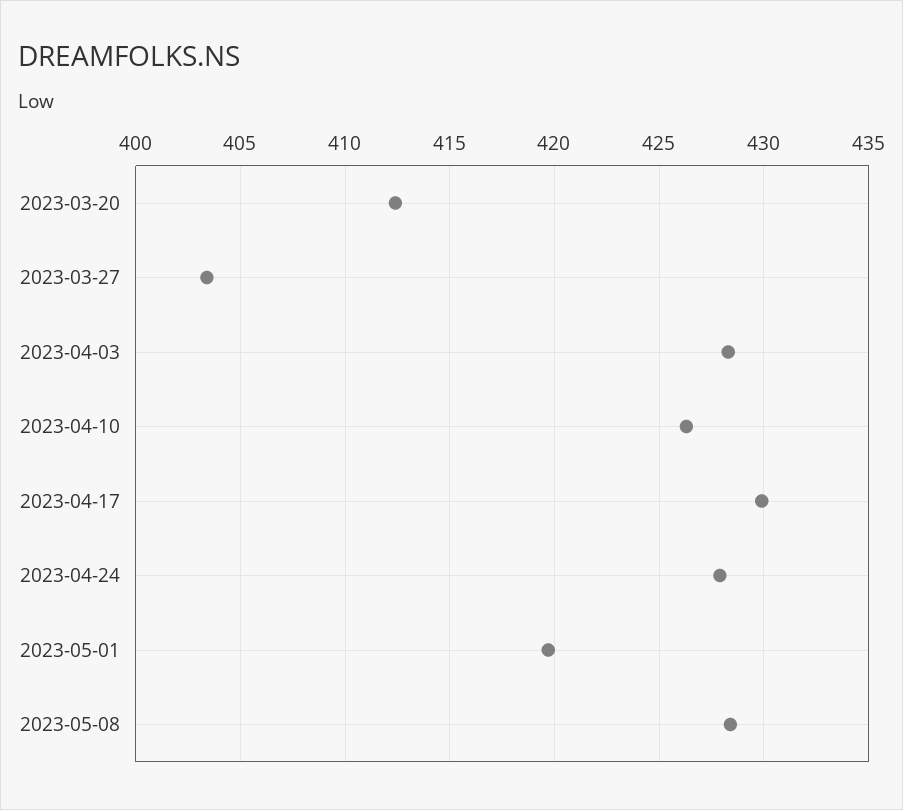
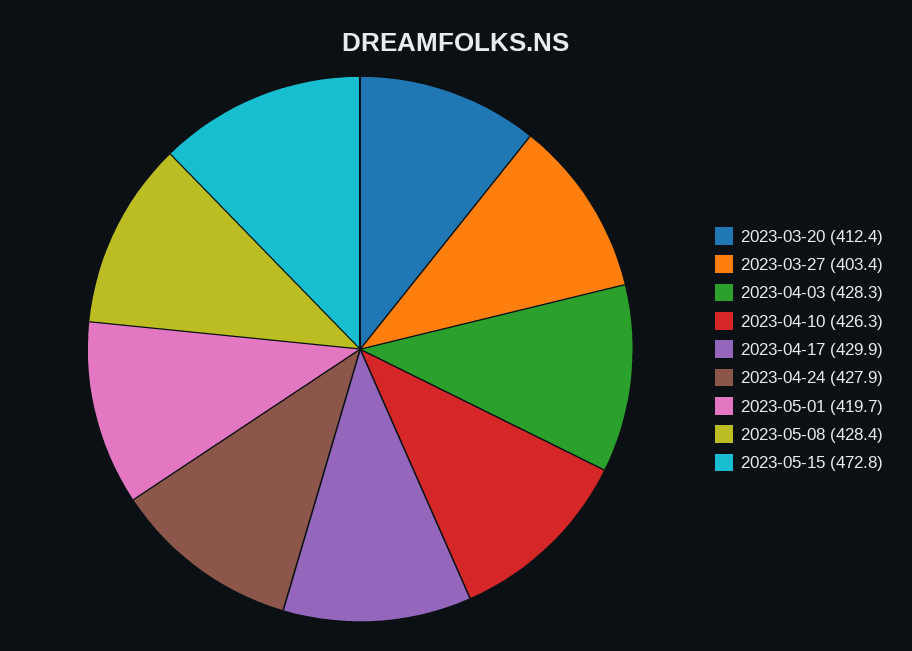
2023-05-15: none -> 472.8

